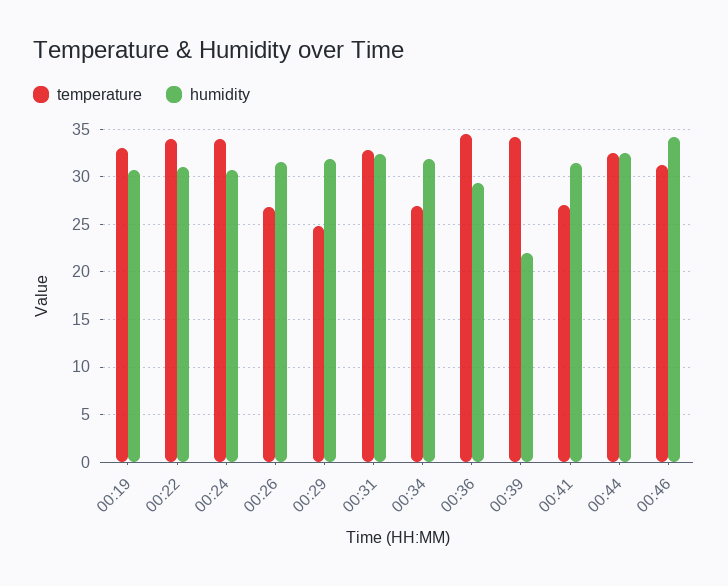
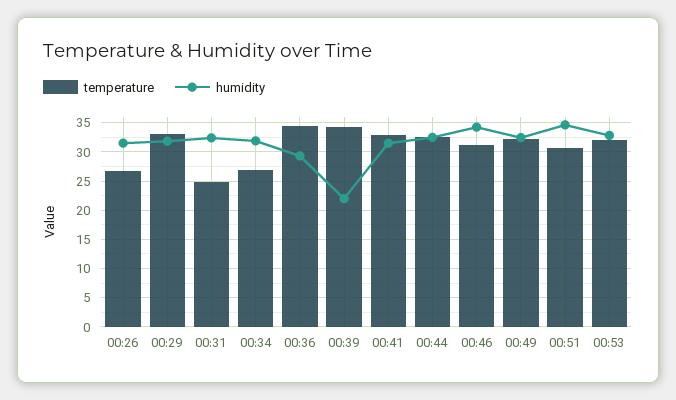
temperature, 00:19: 33 -> none
humidity, 00:19: 31 -> none
temperature, 00:22: 34 -> none
humidity, 00:22: 31 -> none
temperature, 00:24: 34 -> none
humidity, 00:24: 31 -> none
temperature, 00:29: 25 -> 32.5
temperature, 00:31: 33 -> 25
temperature, 00:41: 27 -> 32.5
temperature, 00:49: none -> 32.5
humidity, 00:49: none -> 32.5
temperature, 00:51: none -> 30
humidity, 00:51: none -> 35
temperature, 00:53: none -> 32.5
humidity, 00:53: none -> 32.5

